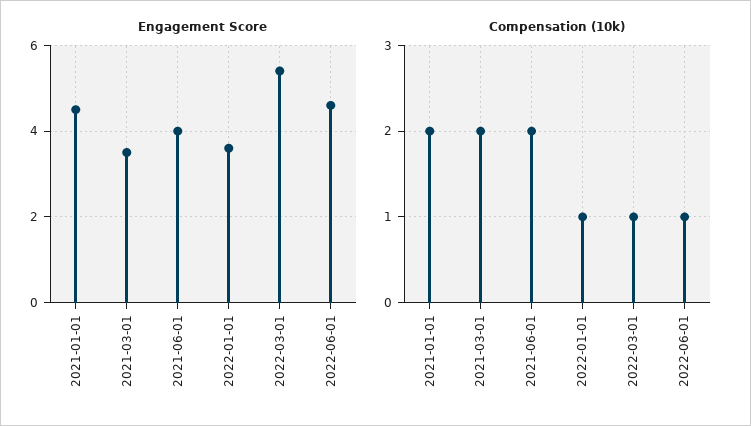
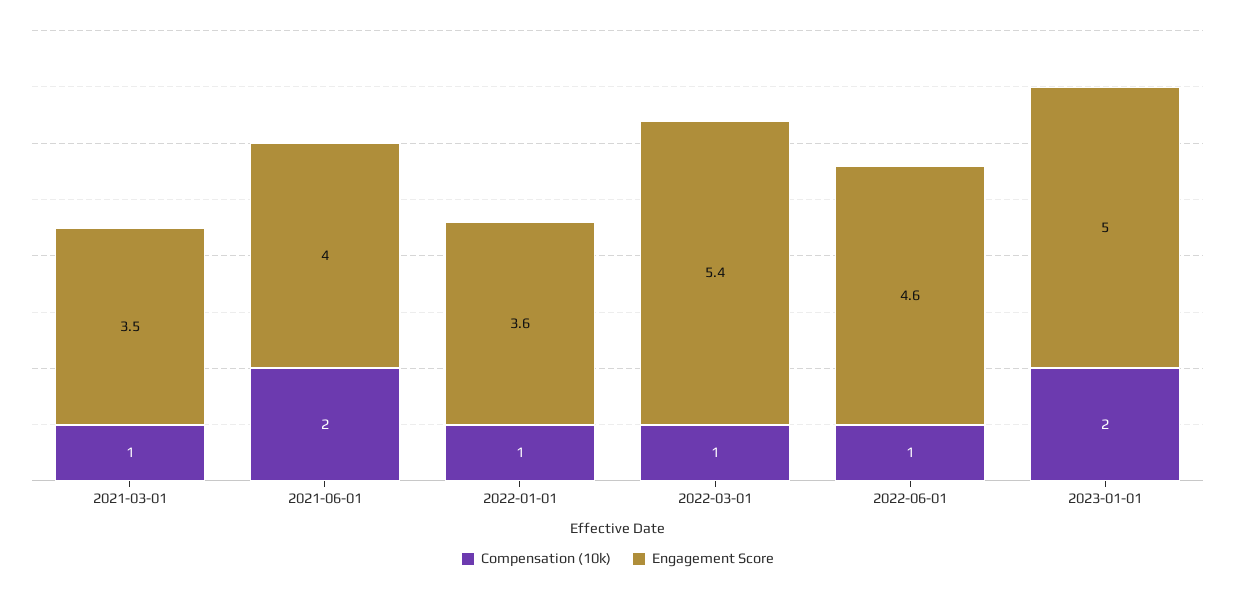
Engagement Score, 2021-01-01: 4.5 -> none
Compensation (10k), 2021-01-01: 2 -> none
Compensation (10k), 2021-03-01: 2 -> 1
Compensation (10k), 2023-01-01: none -> 2
Engagement Score, 2023-01-01: none -> 5

